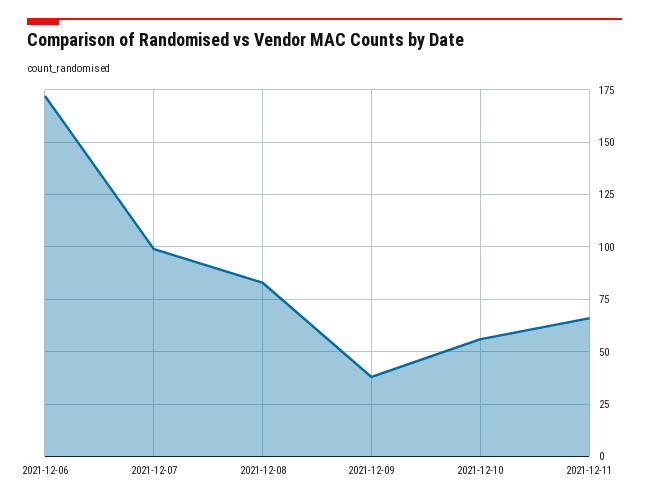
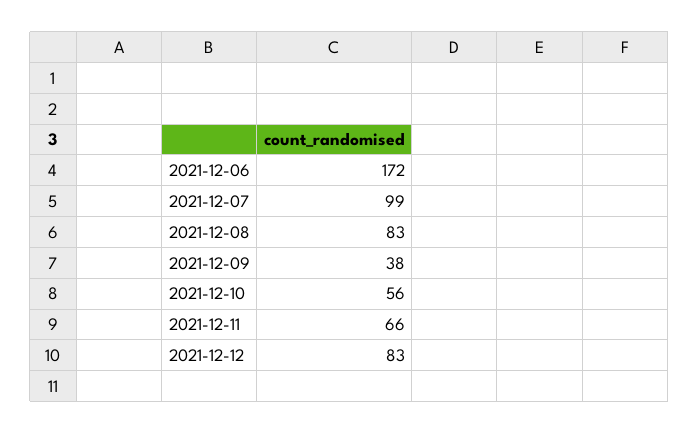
2021-12-12: none -> 83

